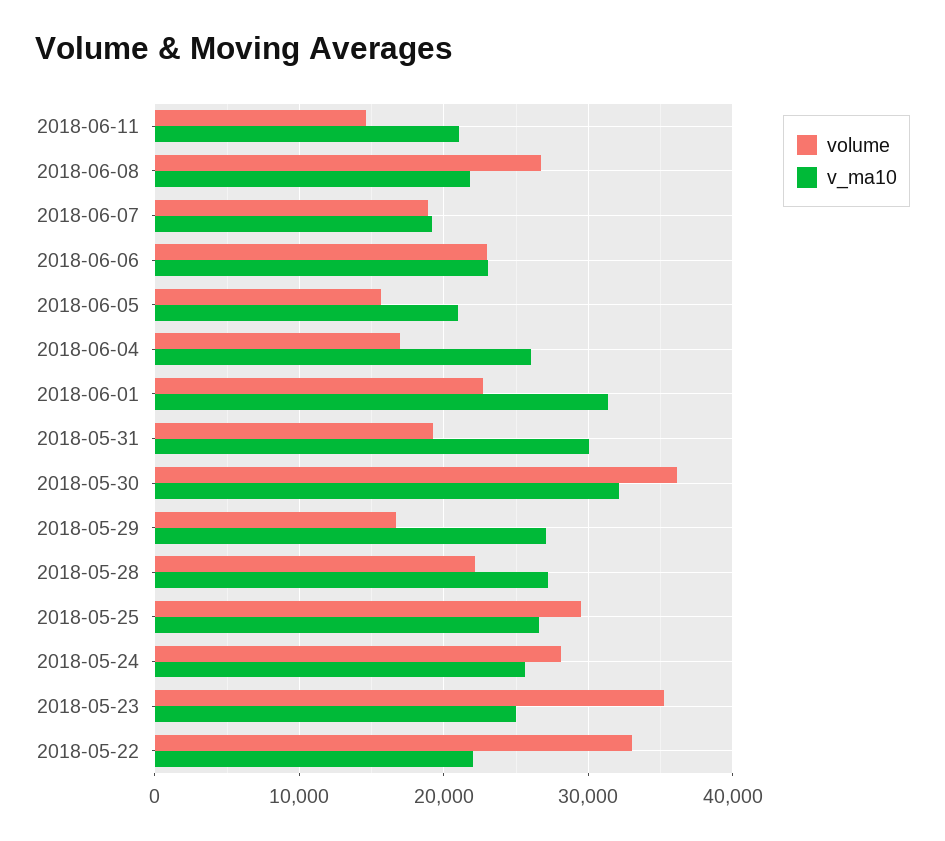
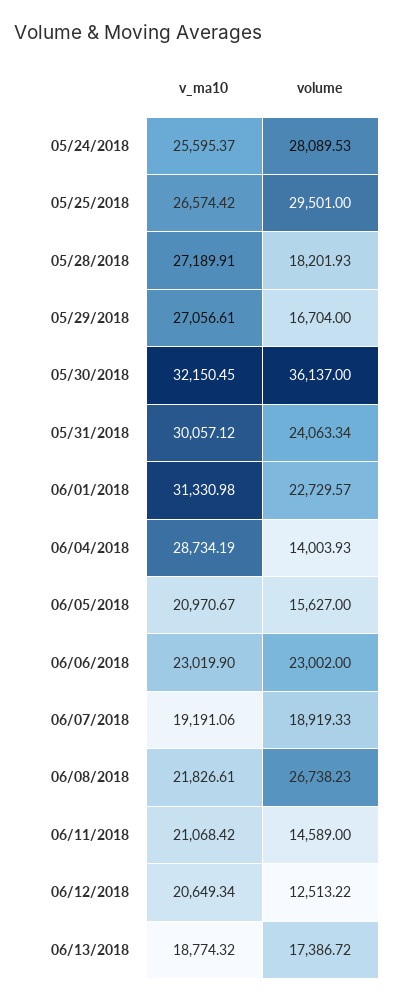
volume, 2018-06-04: 17000 -> 14003.93
v_ma10, 2018-06-04: 26000 -> 28734.19
volume, 2018-05-31: 19000 -> 24063.34
volume, 2018-05-28: 22000 -> 18201.93
volume, 2018-05-23: 35000 -> none
v_ma10, 2018-05-23: 25000 -> none
volume, 2018-05-22: 33000 -> none
v_ma10, 2018-05-22: 22000 -> none
v_ma10, 06/12/2018: none -> 20649.34
volume, 06/12/2018: none -> 12513.22
v_ma10, 06/13/2018: none -> 18774.32
volume, 06/13/2018: none -> 17386.72

